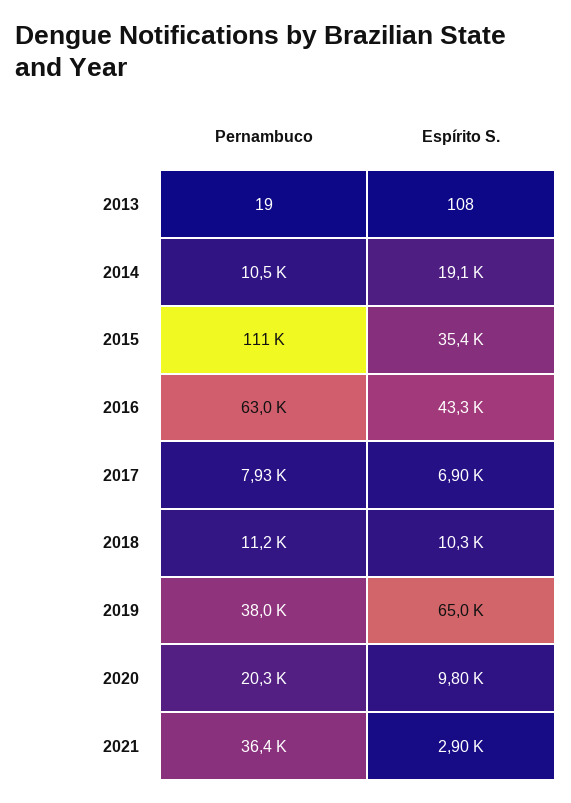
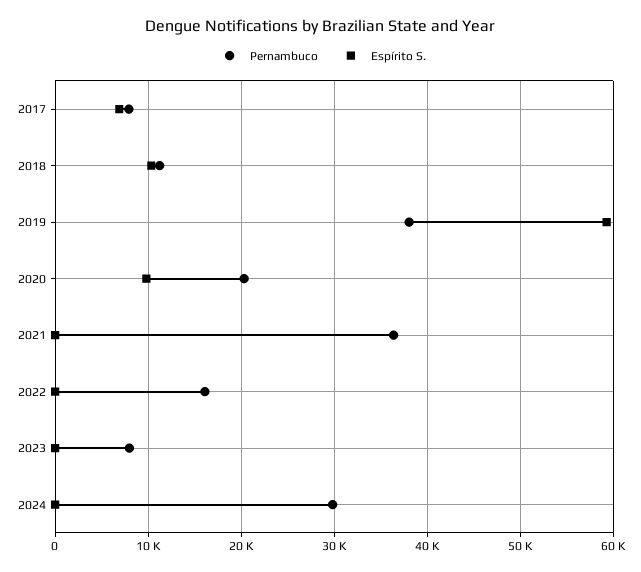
Pernambuco, 2013: 19 -> none
Espírito S., 2013: 108 -> none
Pernambuco, 2014: 10500 -> none
Espírito S., 2014: 19100 -> none
Pernambuco, 2015: 111000 -> none
Espírito S., 2015: 35400 -> none
Pernambuco, 2016: 63000 -> none
Espírito S., 2016: 43300 -> none
Espírito S., 2019: 65000 -> 59000
Espírito S., 2021: 2900 -> 0
Pernambuco, 2022: none -> 16000
Espírito S., 2022: none -> 0
Pernambuco, 2023: none -> 8000
Espírito S., 2023: none -> 0
Pernambuco, 2024: none -> 30000
Espírito S., 2024: none -> 0

